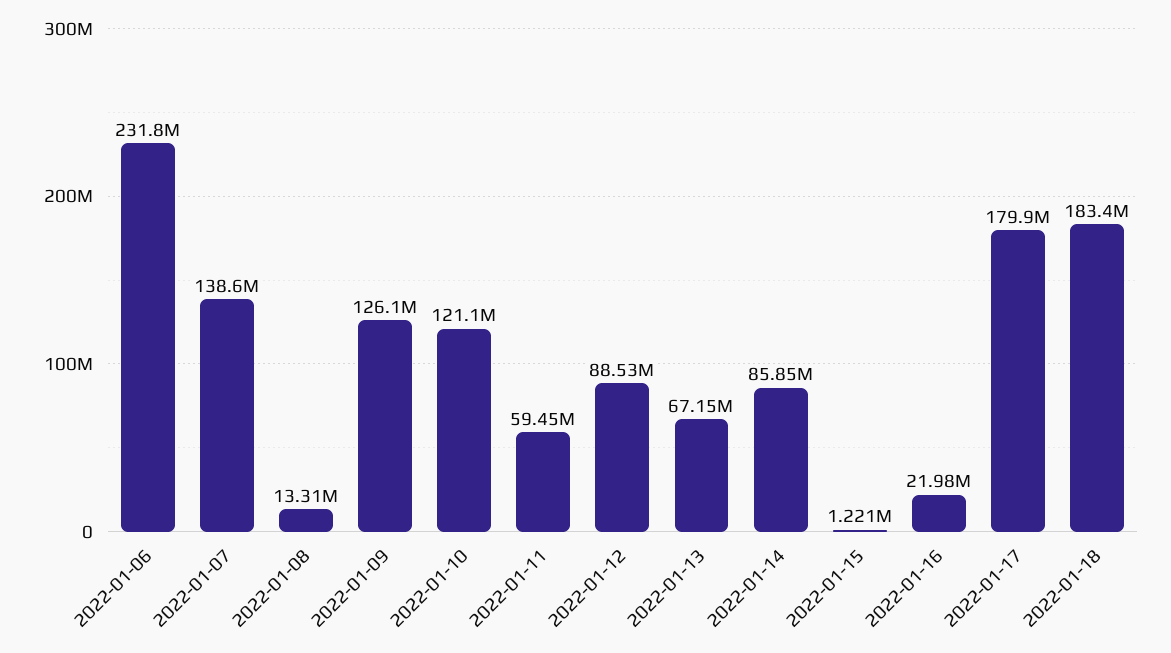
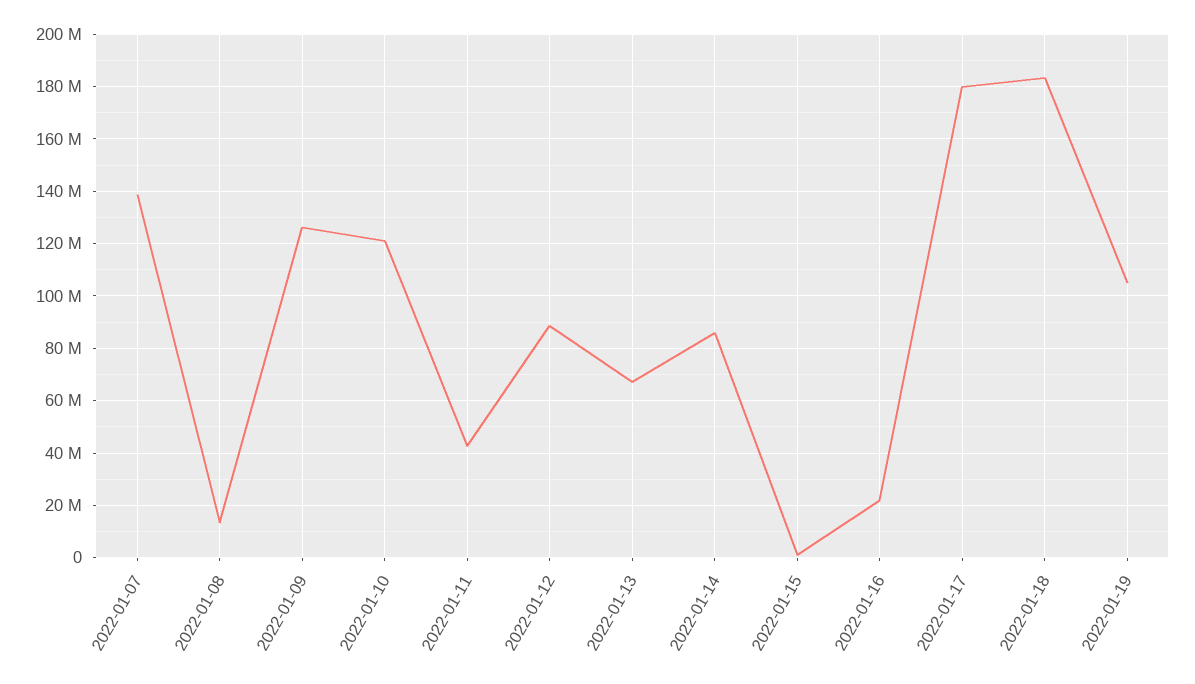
2022-01-06: 231800000 -> none
2022-01-11: 59450000 -> 42500000
2022-01-19: none -> 105000000

